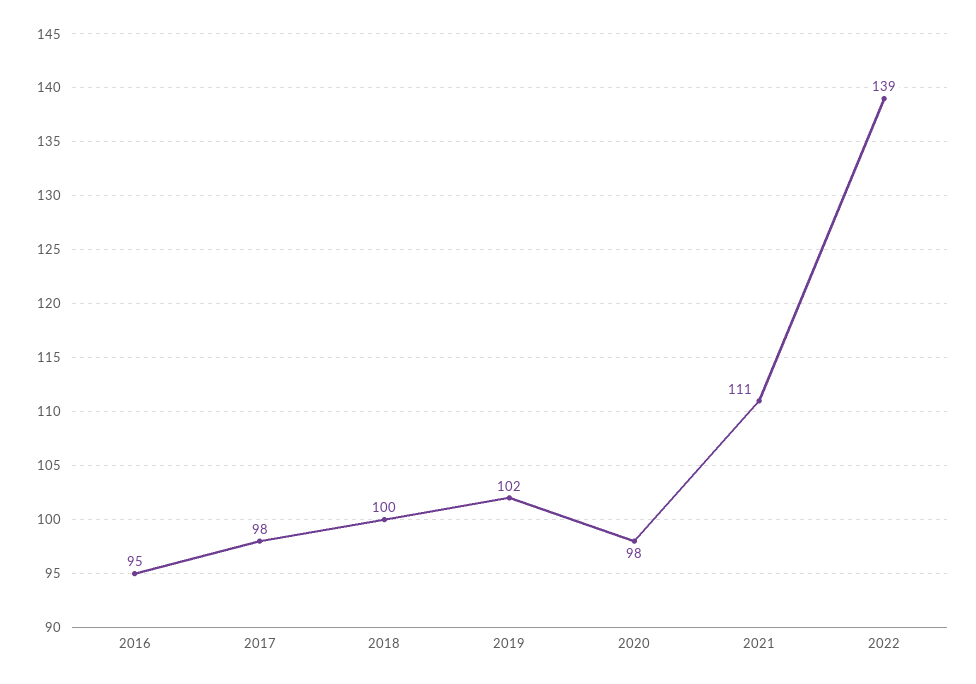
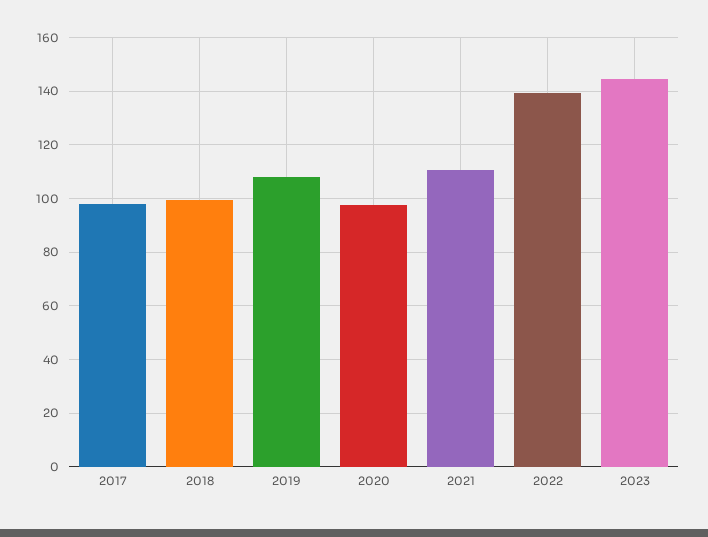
2016: 95 -> none
2019: 102 -> 107.5
2023: none -> 145

